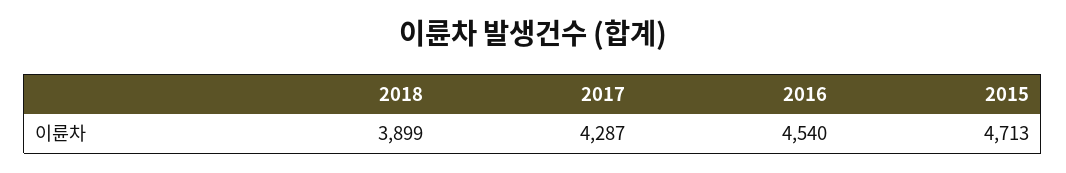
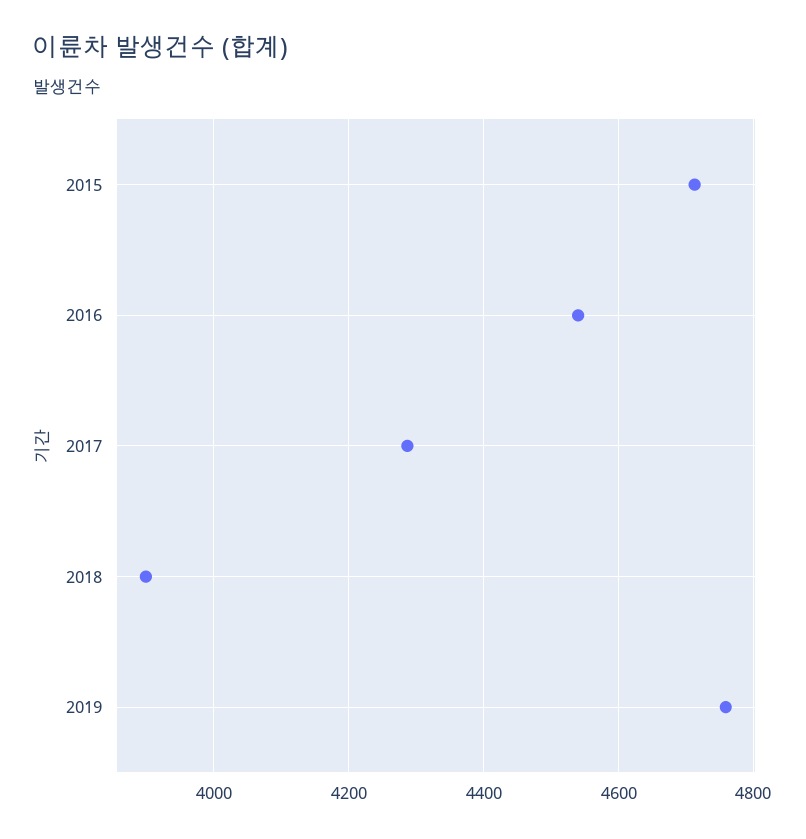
2019: none -> 4760

